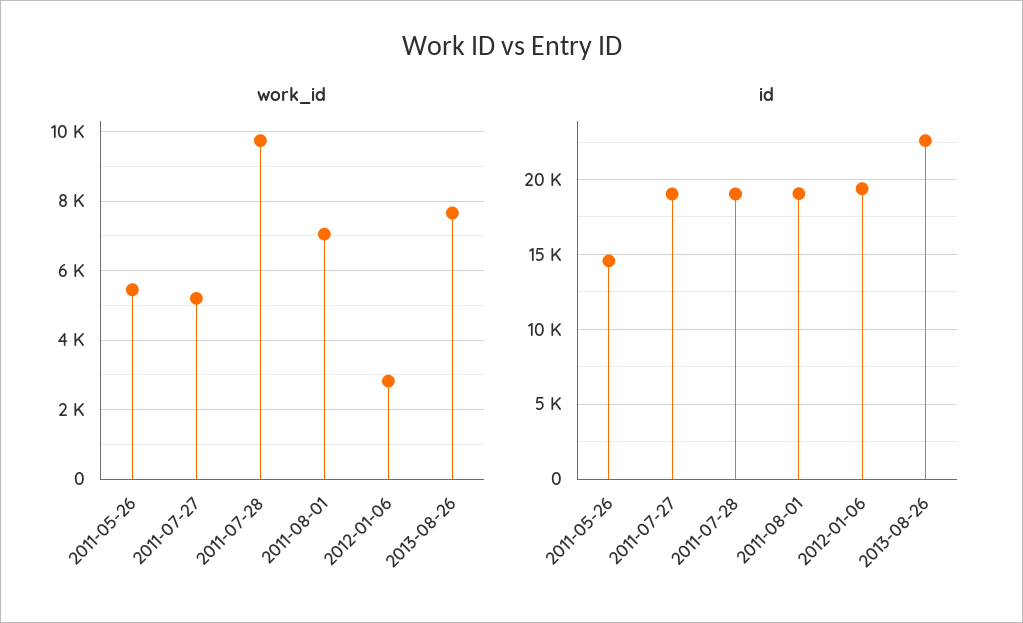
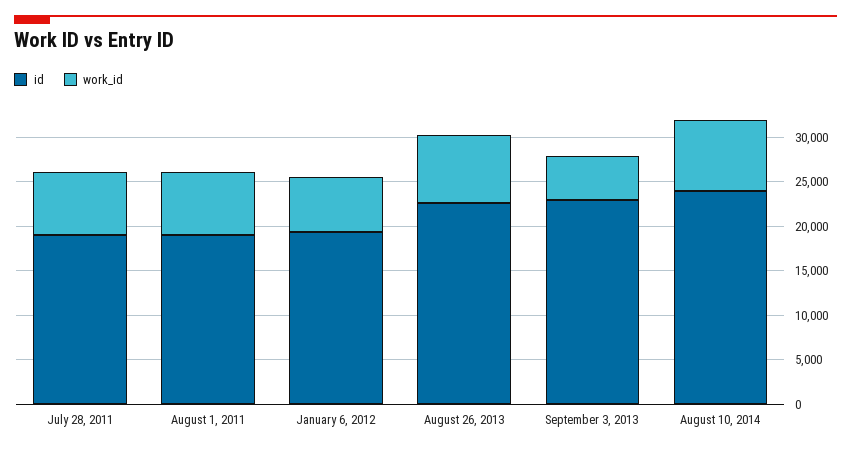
work_id, 2011-05-26: 5400 -> none
work_id, 2011-07-27: 5200 -> none
work_id, 2011-07-28: 9800 -> 7000
work_id, 2012-01-06: 2800 -> 6000
id, 2011-05-26: 14500 -> none
id, 2011-07-27: 19000 -> none
id, September 3, 2013: none -> 23000
work_id, September 3, 2013: none -> 5000
id, August 10, 2014: none -> 24000
work_id, August 10, 2014: none -> 8000

